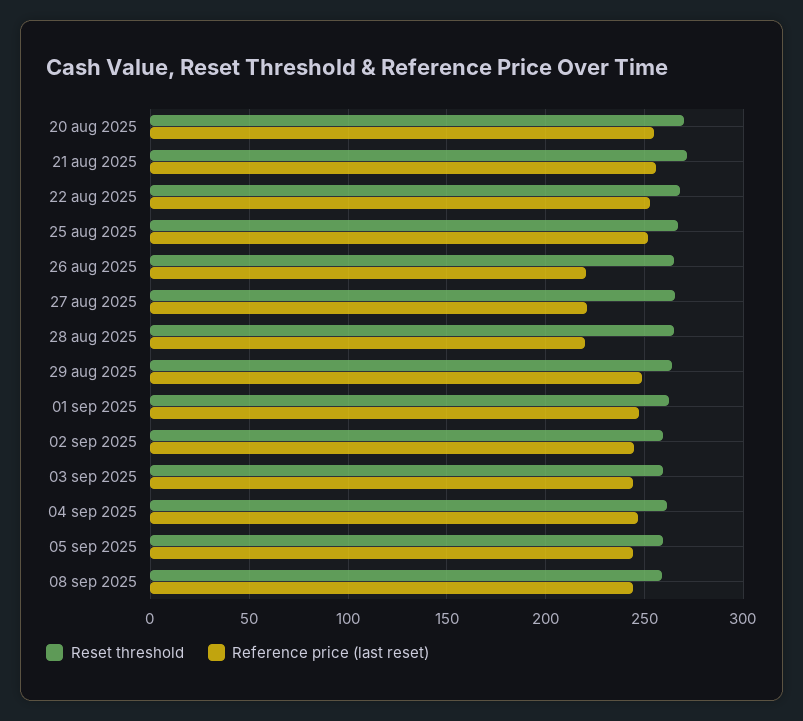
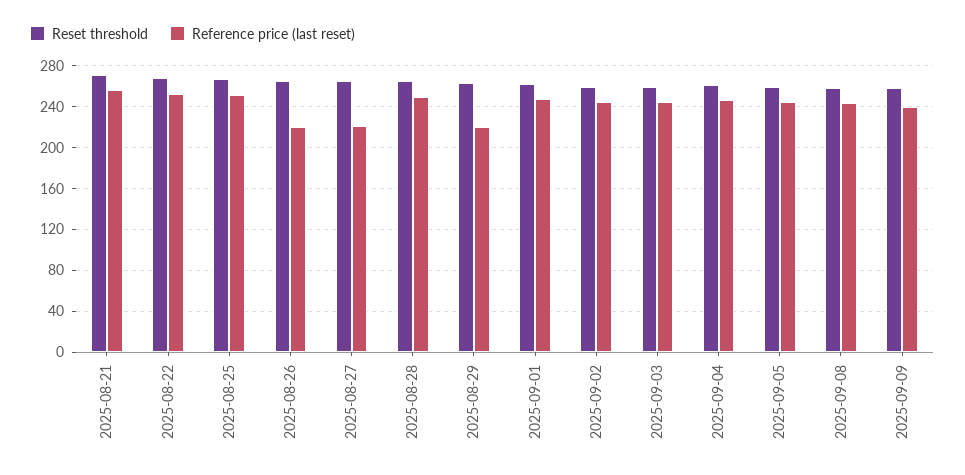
Reset threshold, 20 aug 2025: 270 -> none
Reference price (last reset), 20 aug 2025: 255 -> none
Reference price (last reset), 28 aug 2025: 220 -> 250
Reference price (last reset), 29 aug 2025: 250 -> 220
Reset threshold, 2025-09-09: none -> 260
Reference price (last reset), 2025-09-09: none -> 240

